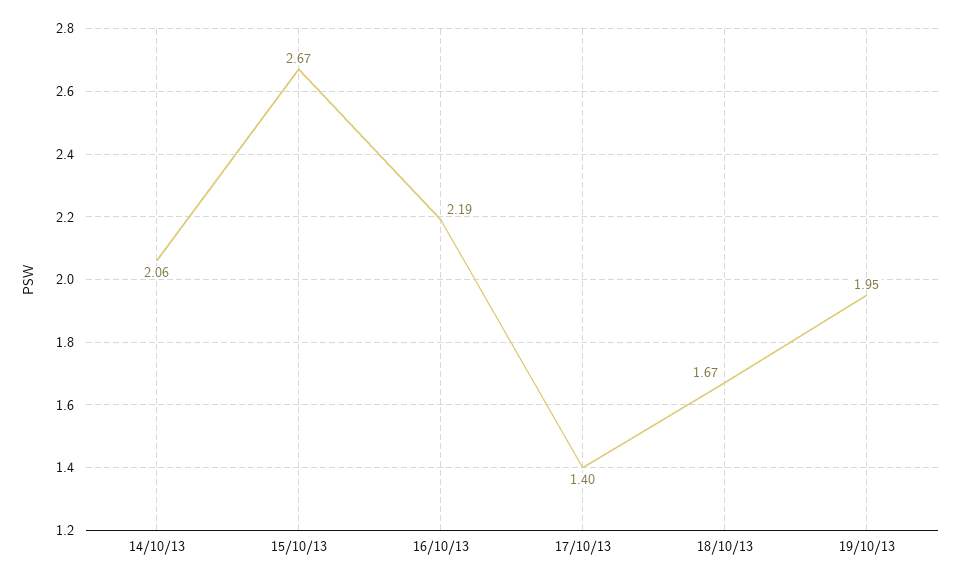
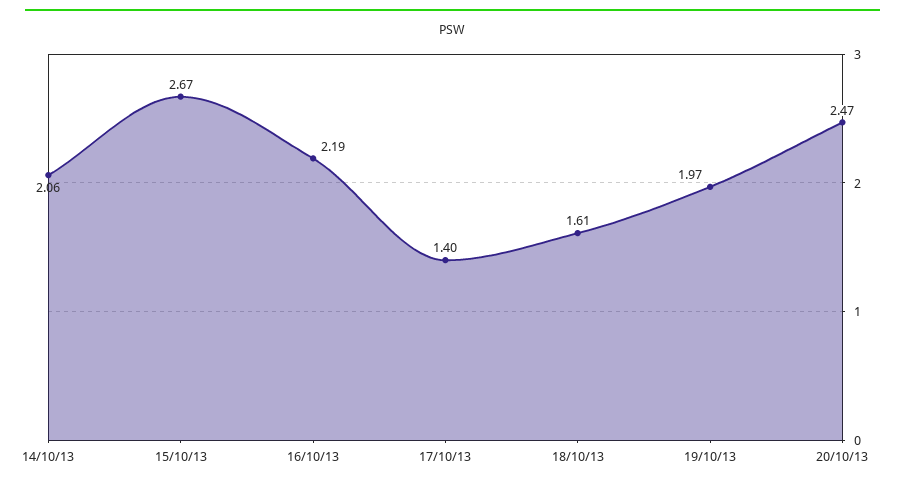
18/10/13: 1.67 -> 1.61
19/10/13: 1.95 -> 1.97
20/10/13: none -> 2.47

